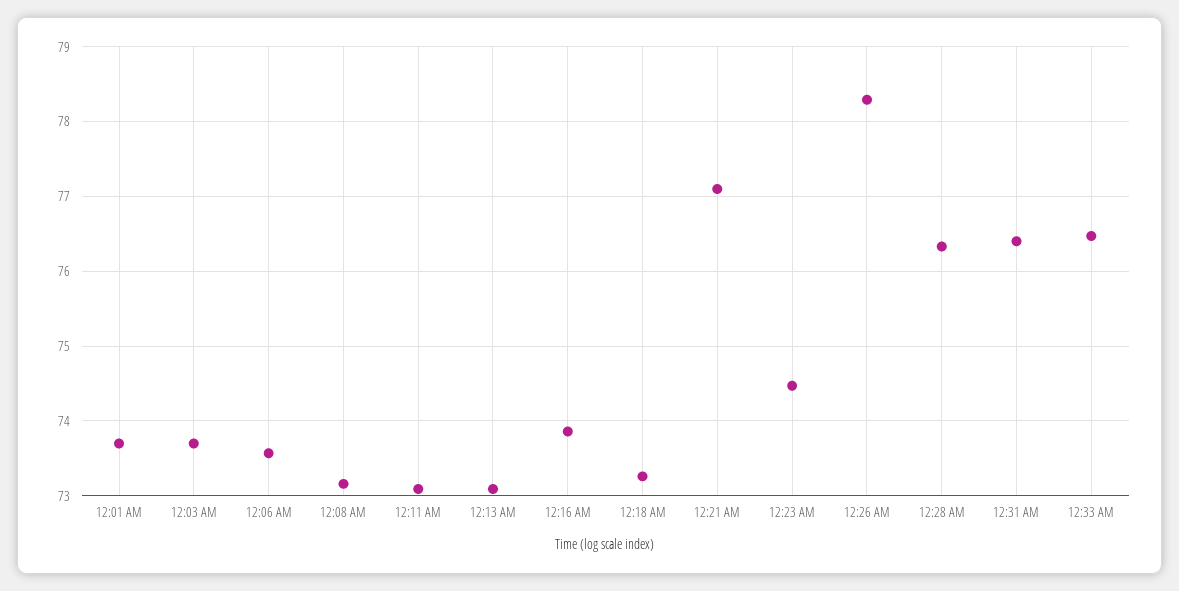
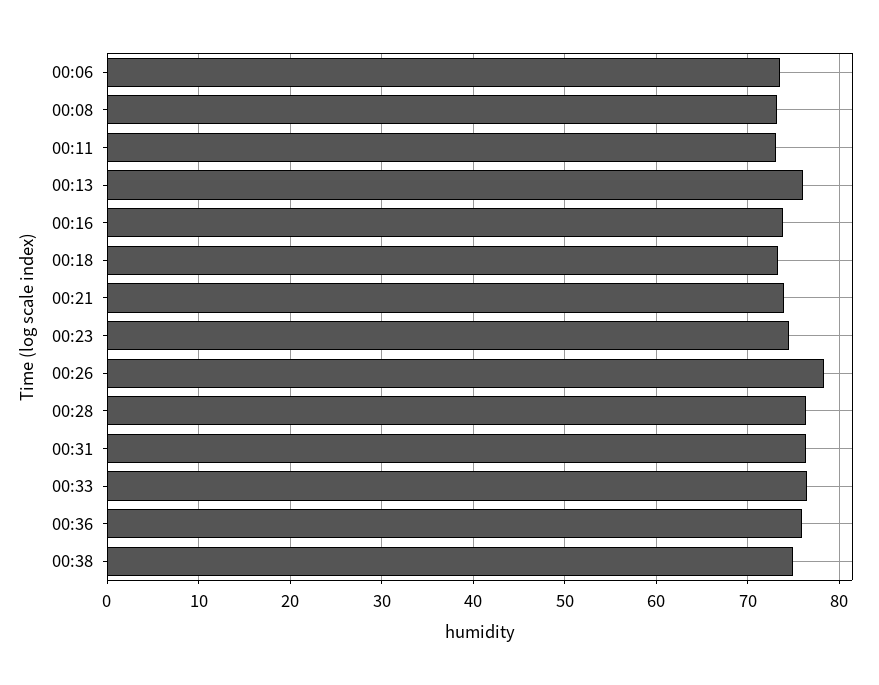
12:01 AM: 73.7 -> none
12:03 AM: 73.7 -> none
12:13 AM: 73.1 -> 76
12:21 AM: 77.1 -> 74
00:36: none -> 76
00:38: none -> 75

